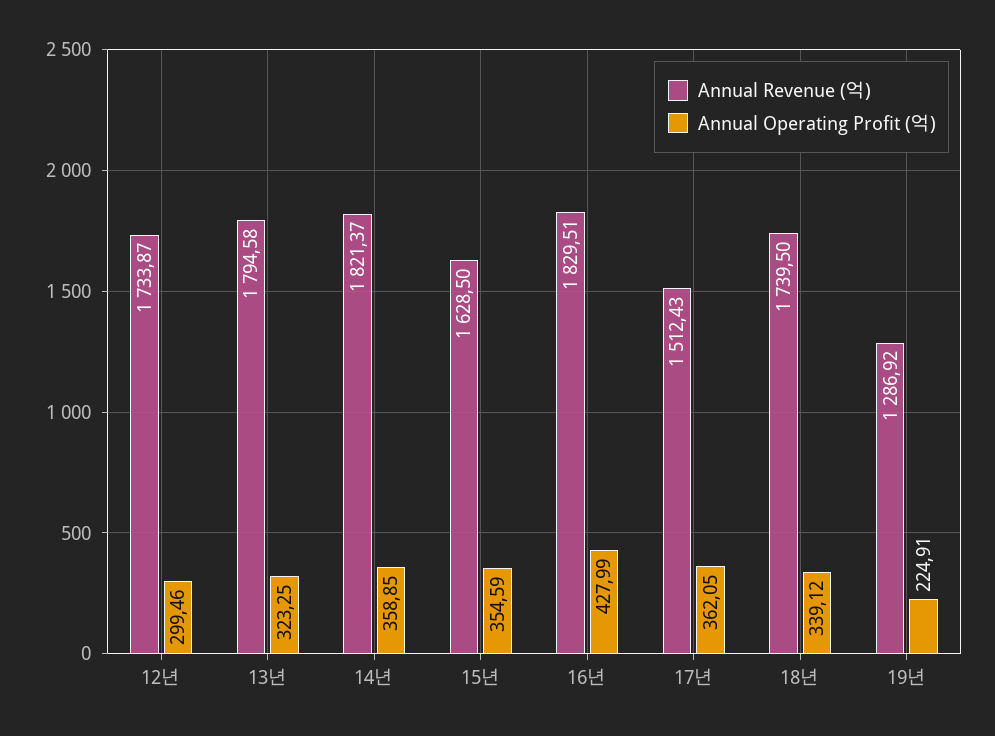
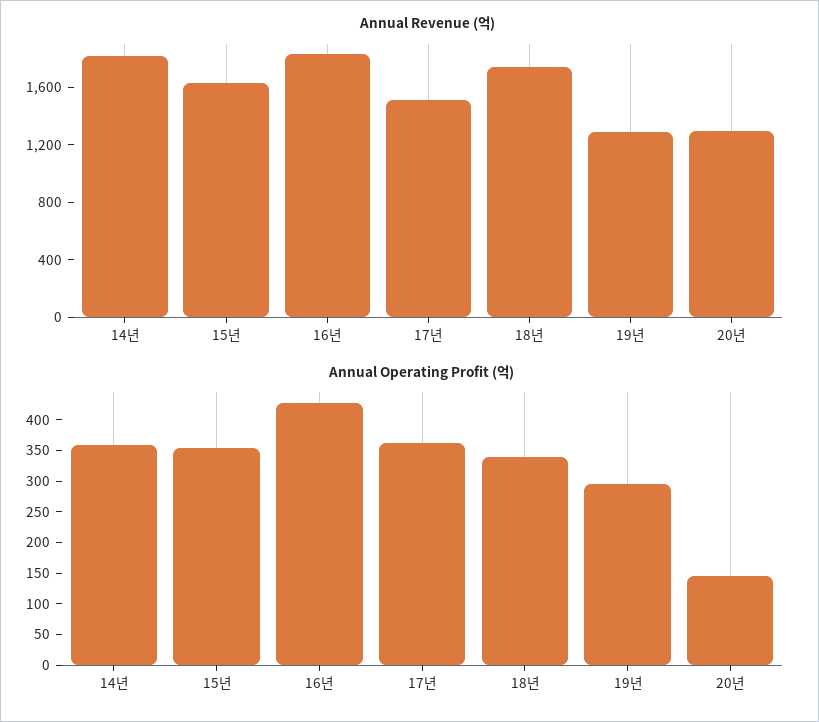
Annual Revenue (억), 12년: 1733.87 -> none
Annual Operating Profit (억), 12년: 299.46 -> none
Annual Revenue (억), 13년: 1794.58 -> none
Annual Operating Profit (억), 13년: 323.25 -> none
Annual Operating Profit (억), 19년: 224.91 -> 300
Annual Revenue (억), 20년: none -> 1300
Annual Operating Profit (억), 20년: none -> 150

